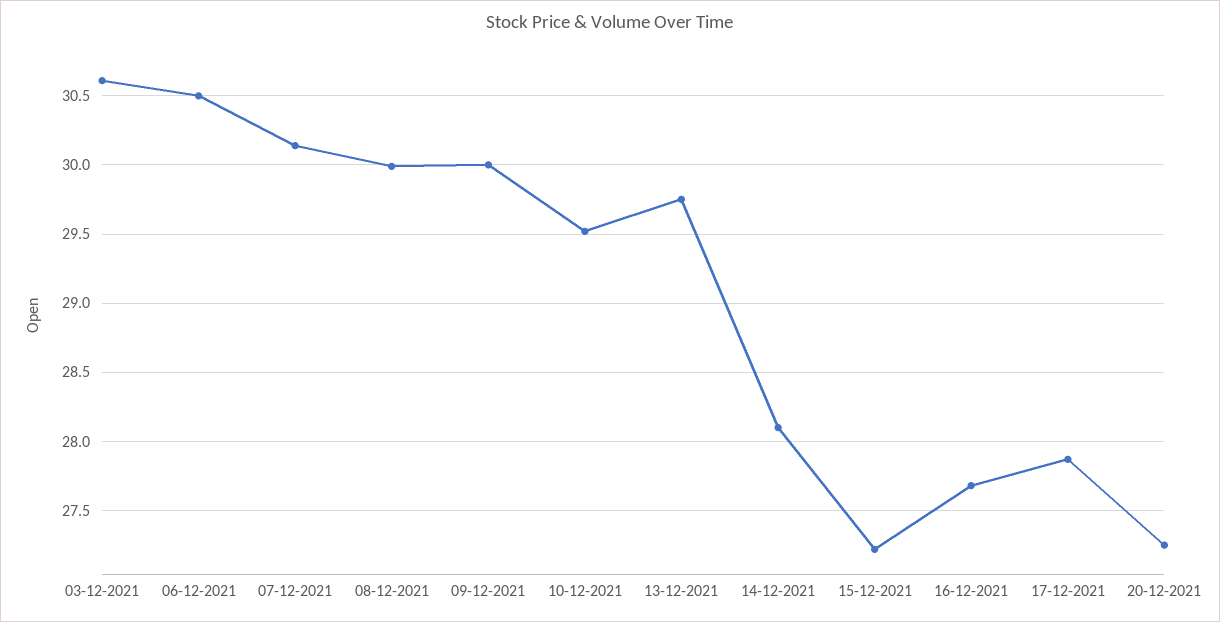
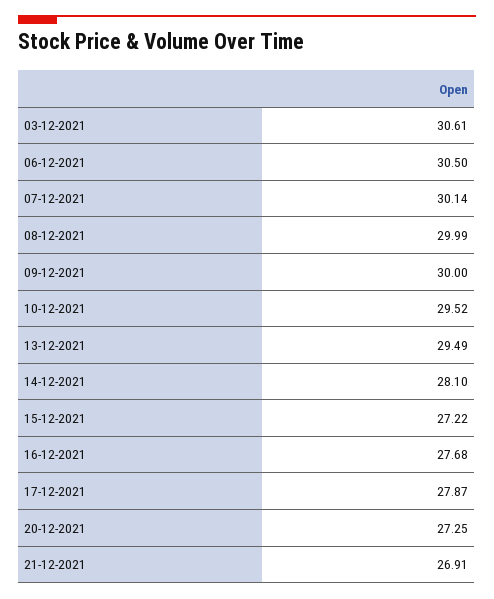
13-12-2021: 29.75 -> 29.49
21-12-2021: none -> 26.91

